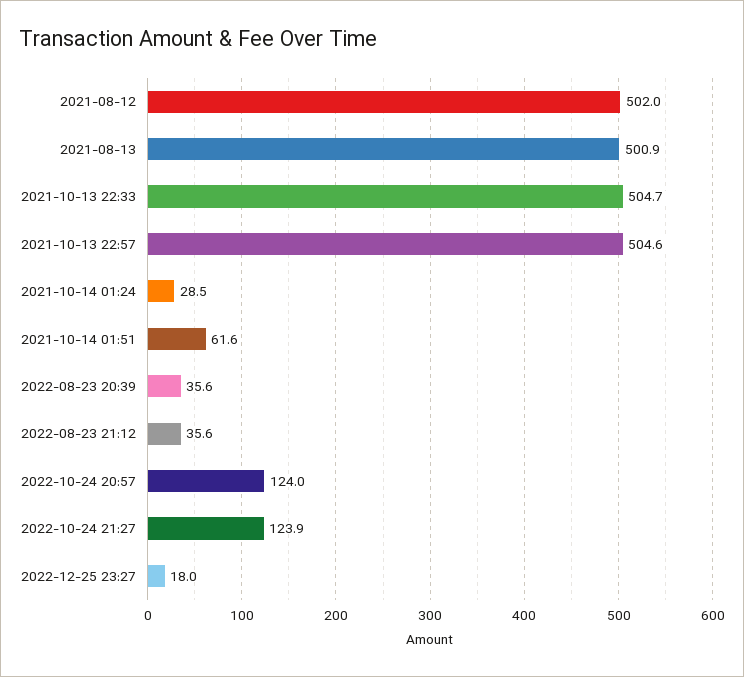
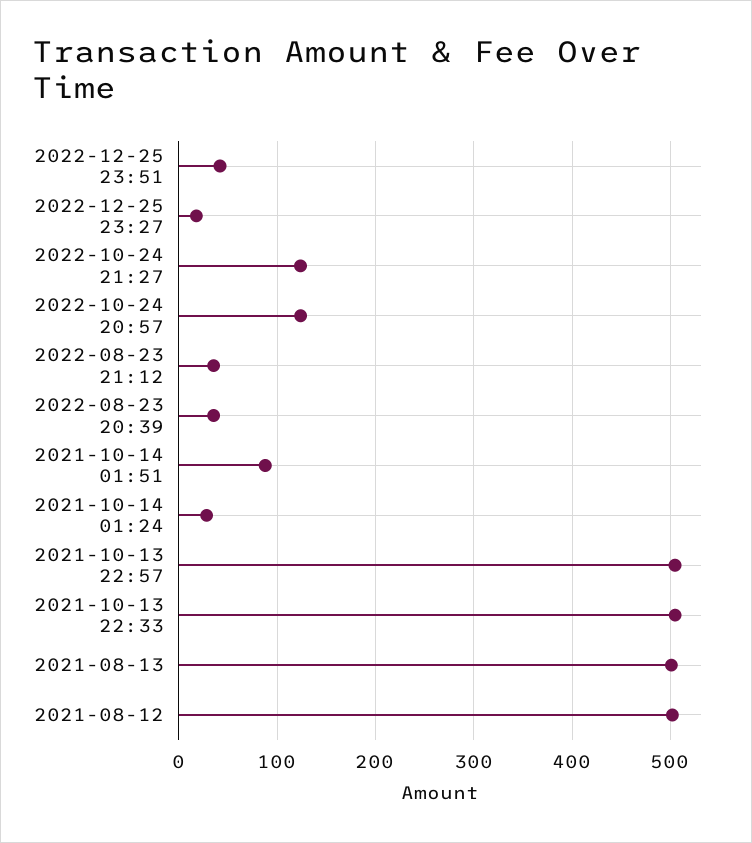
2021-10-14 01:51: 61.6 -> 90
2022-12-25 23:51: none -> 40

